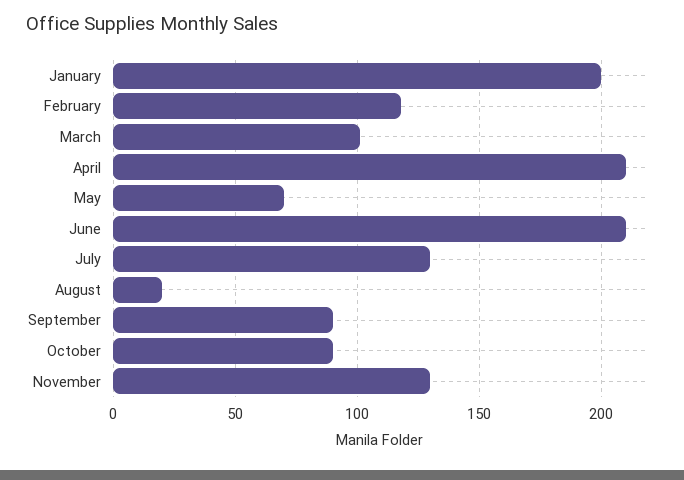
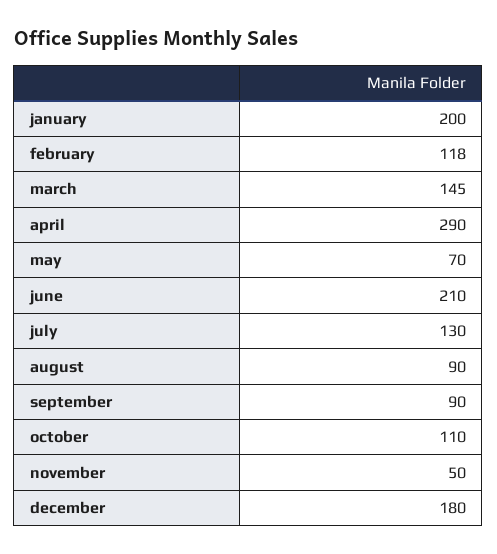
March: 100 -> 145
April: 210 -> 290
August: 20 -> 90
October: 90 -> 110
November: 130 -> 50
december: none -> 180

